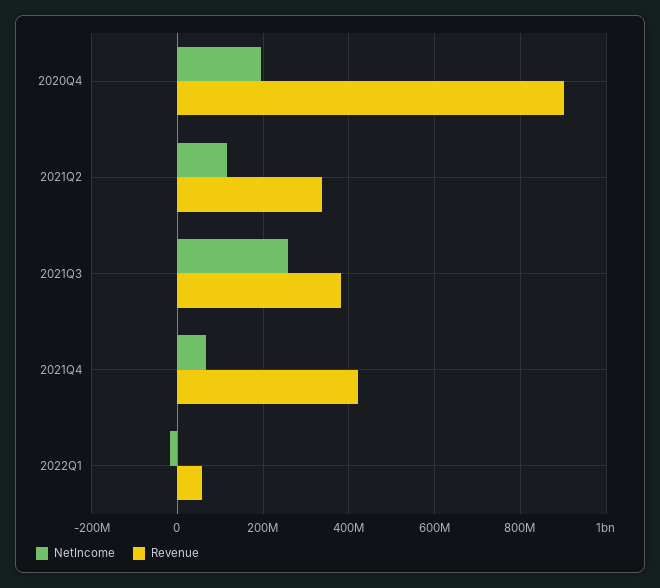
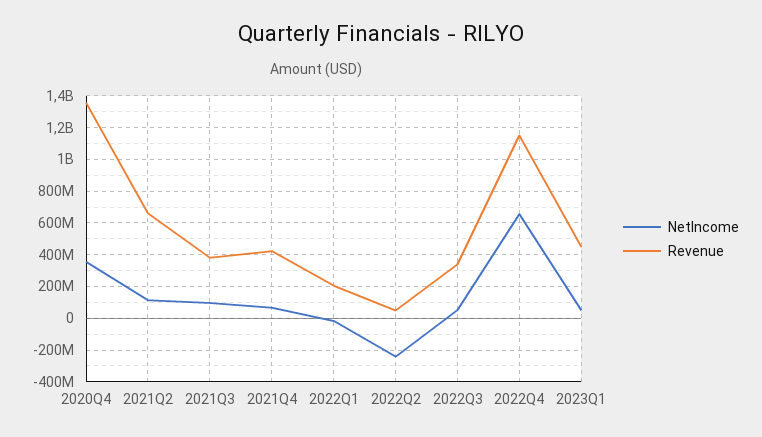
NetIncome, 2020Q4: 200000000 -> 350000000
Revenue, 2020Q4: 900000000 -> 1350000000
Revenue, 2021Q2: 340000000 -> 650000000
NetIncome, 2021Q3: 260000000 -> 100000000
Revenue, 2022Q1: 60000000 -> 200000000
NetIncome, 2022Q2: none -> -250000000
Revenue, 2022Q2: none -> 50000000
NetIncome, 2022Q3: none -> 50000000
Revenue, 2022Q3: none -> 350000000
NetIncome, 2022Q4: none -> 650000000
Revenue, 2022Q4: none -> 1150000000
NetIncome, 2023Q1: none -> 50000000
Revenue, 2023Q1: none -> 450000000

